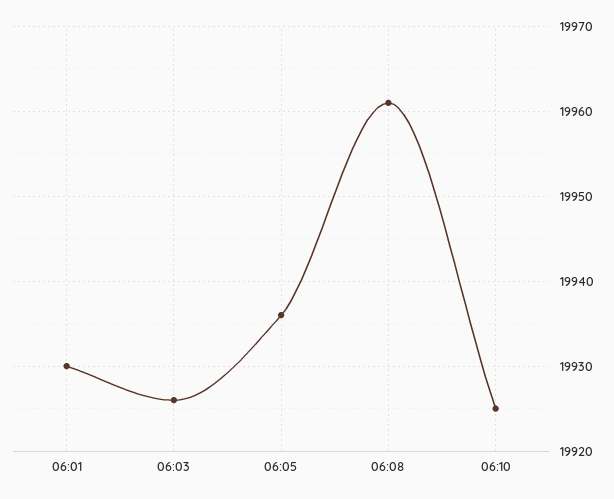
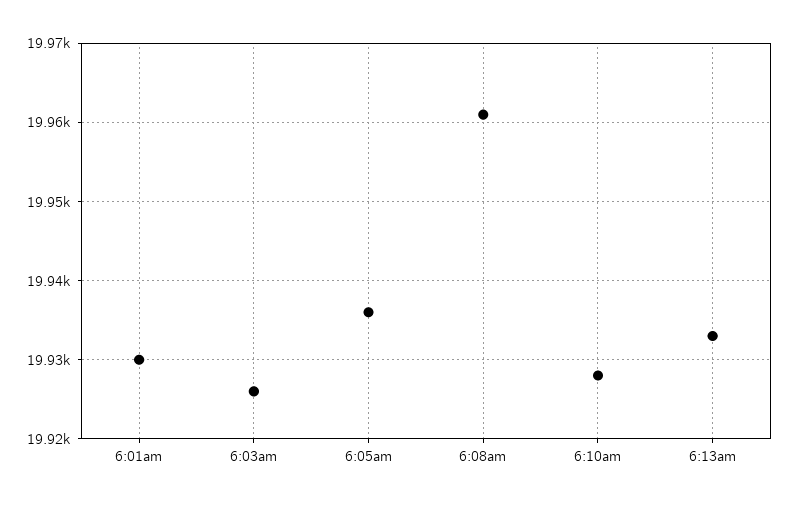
06:10: 19925 -> 19928
6:13am: none -> 19933

